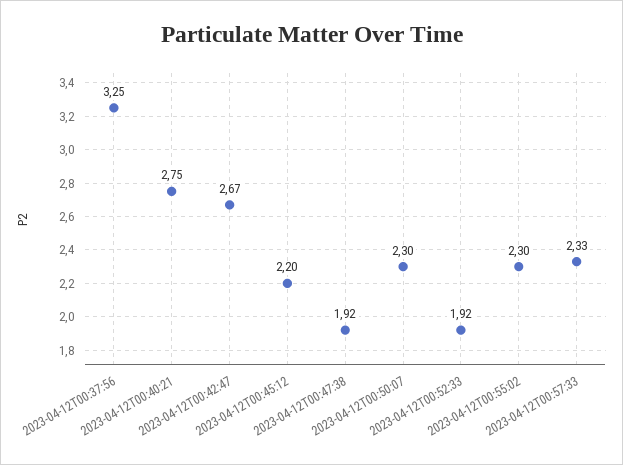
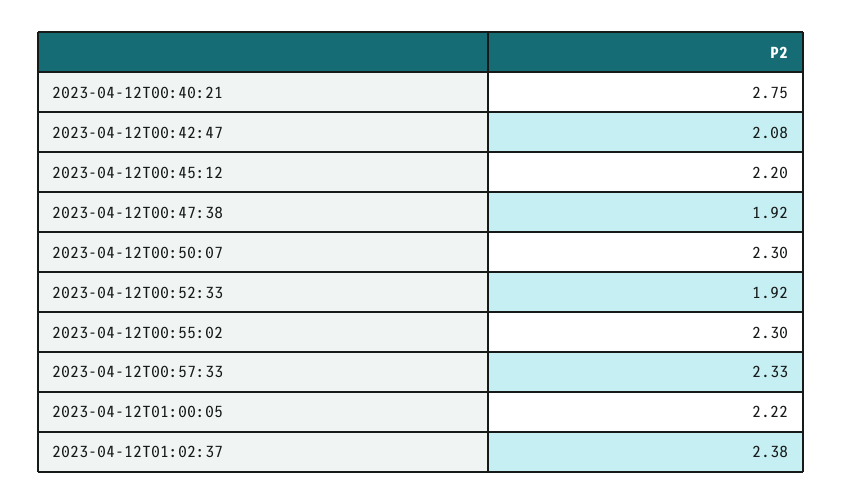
2023-04-12T00:37:56: 3.25 -> none
2023-04-12T00:42:47: 2.67 -> 2.08
2023-04-12T01:00:05: none -> 2.22
2023-04-12T01:02:37: none -> 2.38

